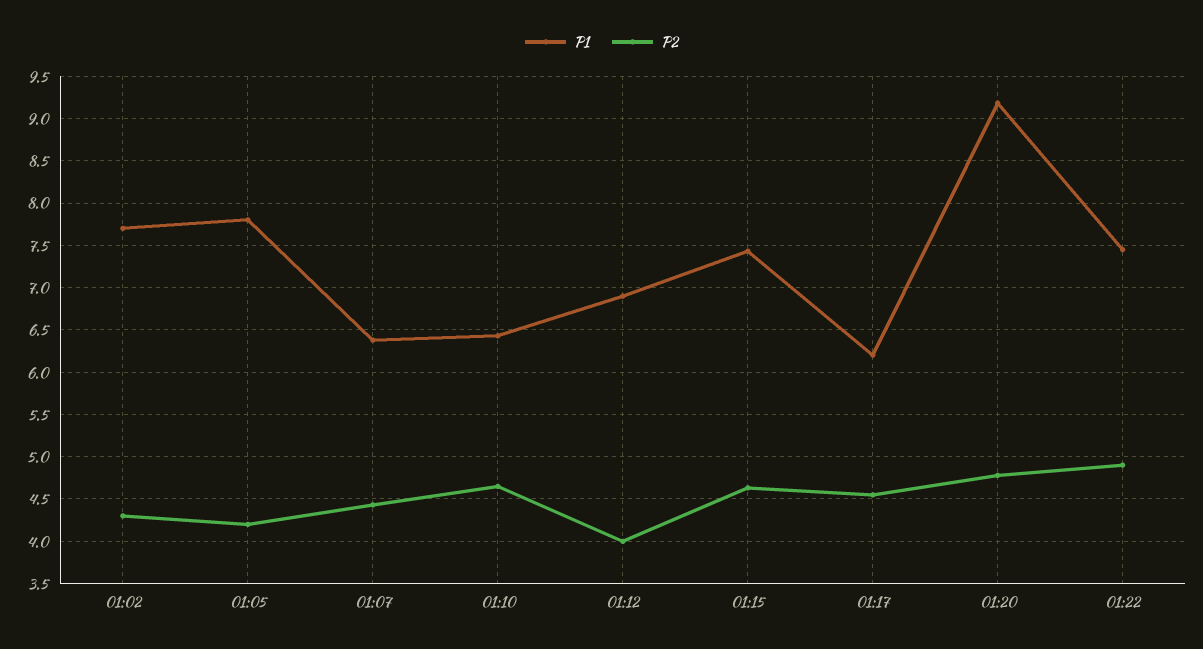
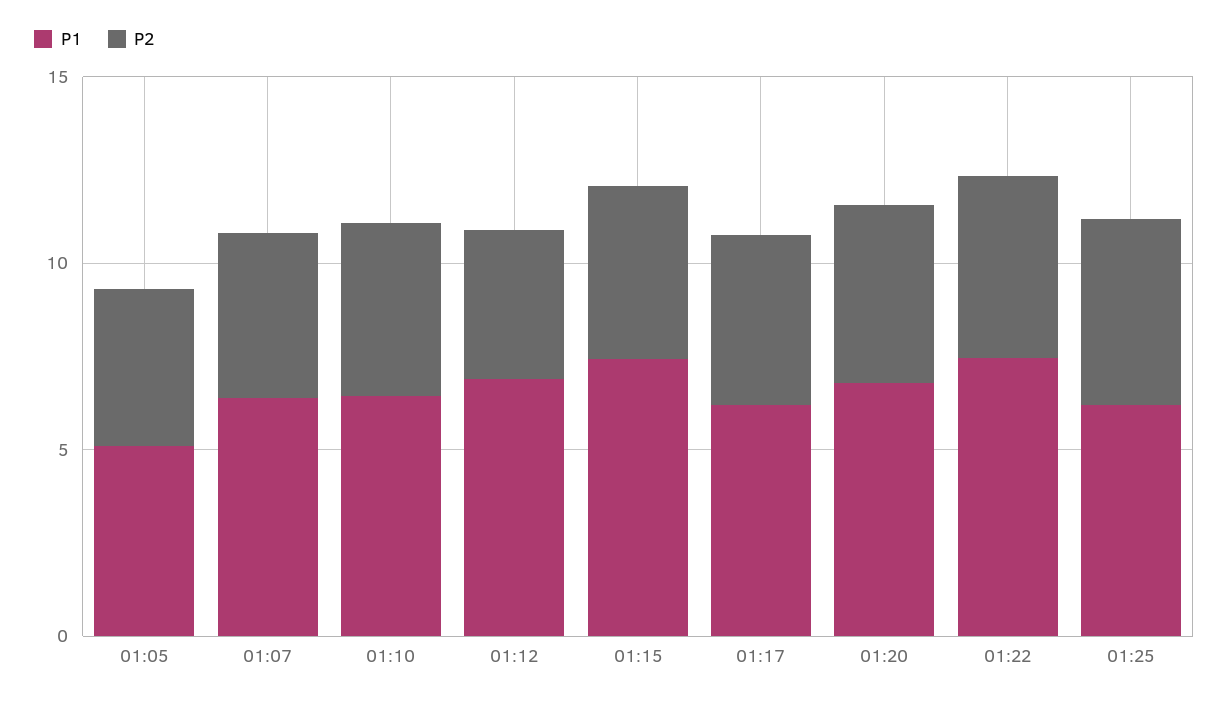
P1, 01:02: 7.7 -> none
P2, 01:02: 4.3 -> none
P1, 01:05: 7.8 -> 5
P1, 01:20: 9.2 -> 7
P1, 01:25: none -> 6
P2, 01:25: none -> 5

